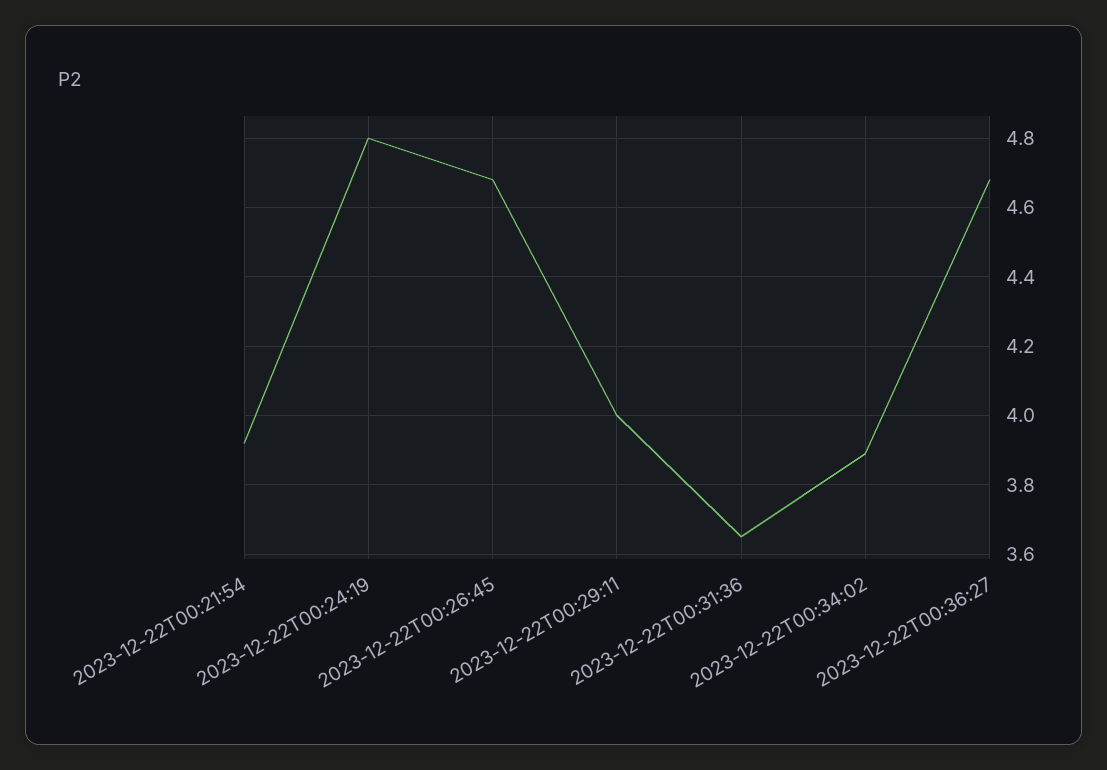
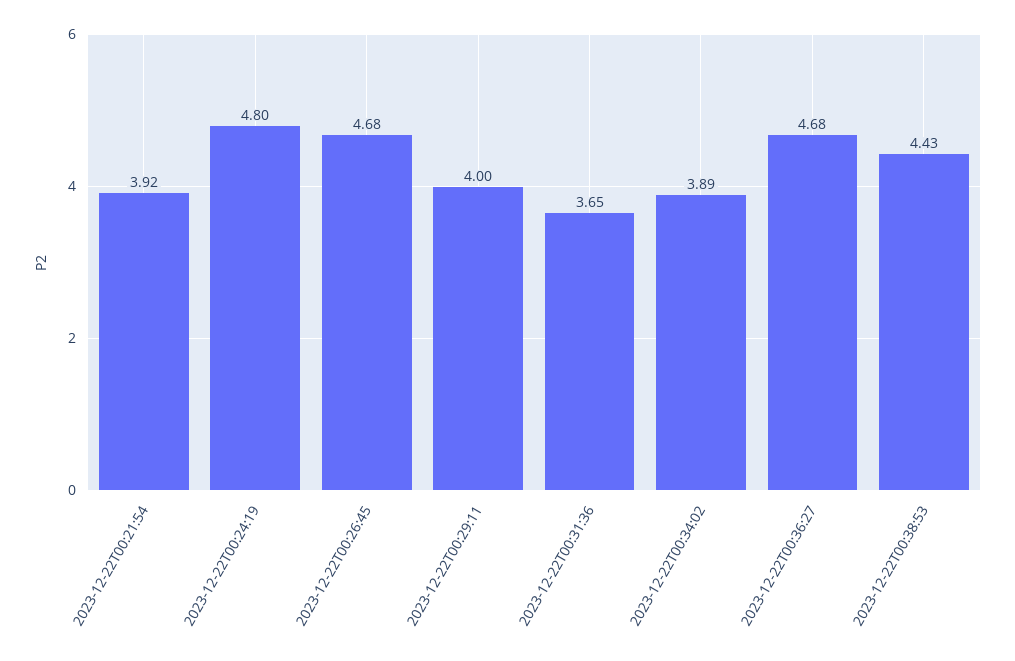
2023-12-22T00:38:53: none -> 4.43

